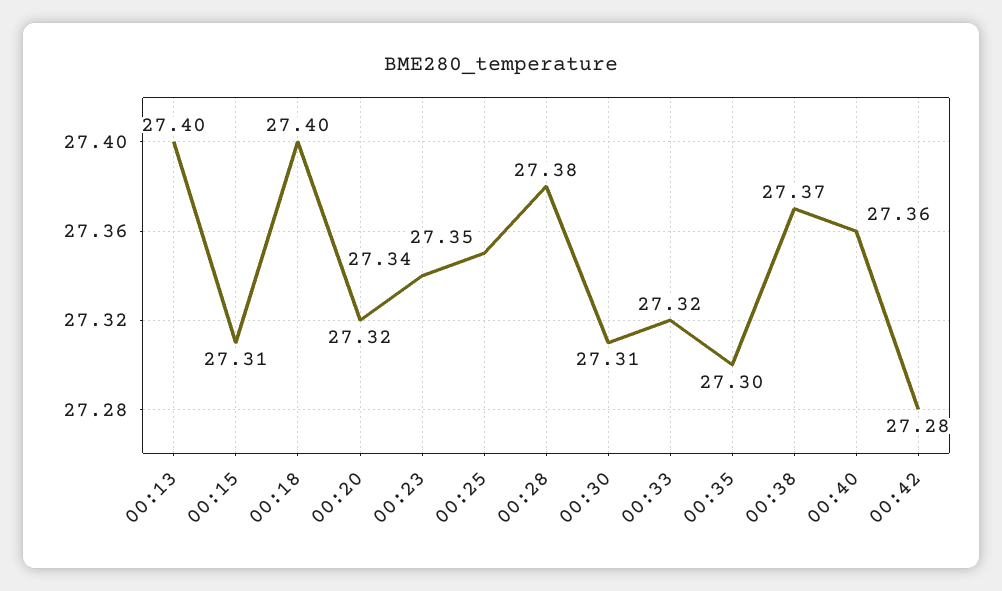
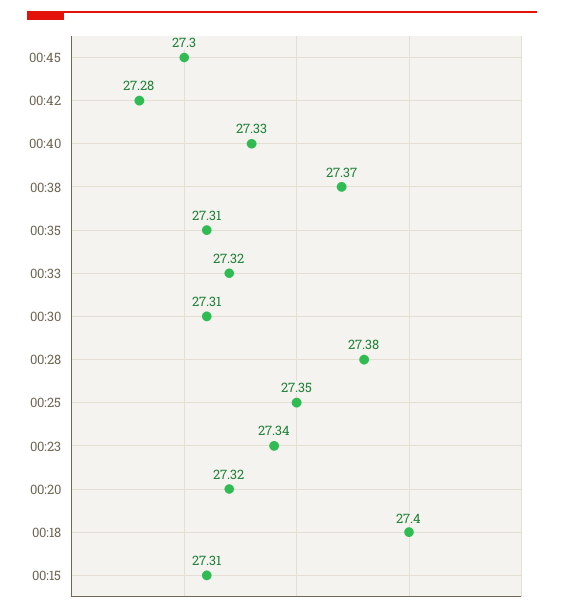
00:13: 27.4 -> none
00:35: 27.3 -> 27.31
00:40: 27.36 -> 27.33
00:45: none -> 27.3

